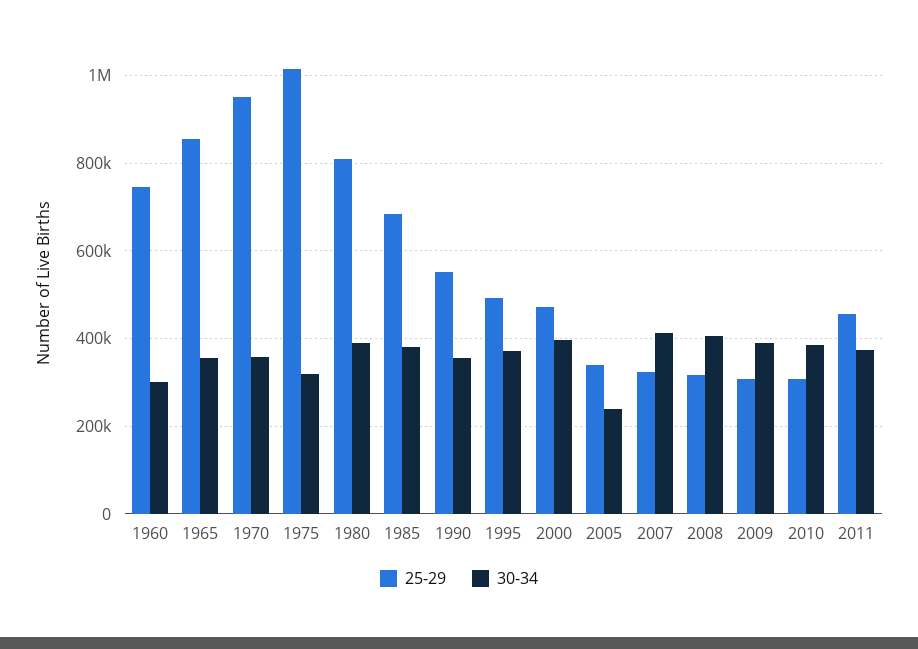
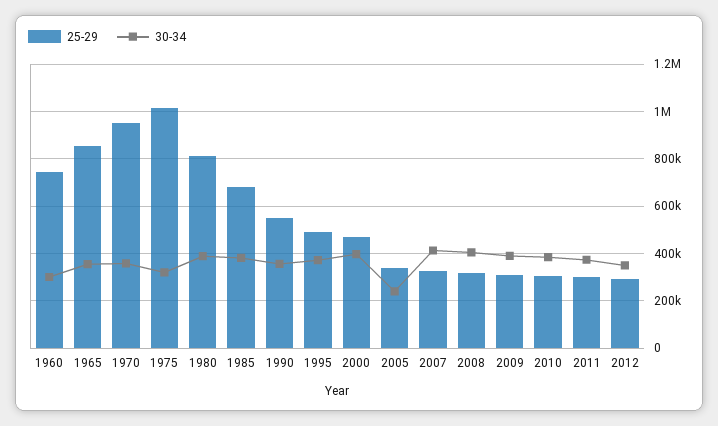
25-29, 2011: 460000 -> 300000
25-29, 2012: none -> 300000
30-34, 2012: none -> 350000

